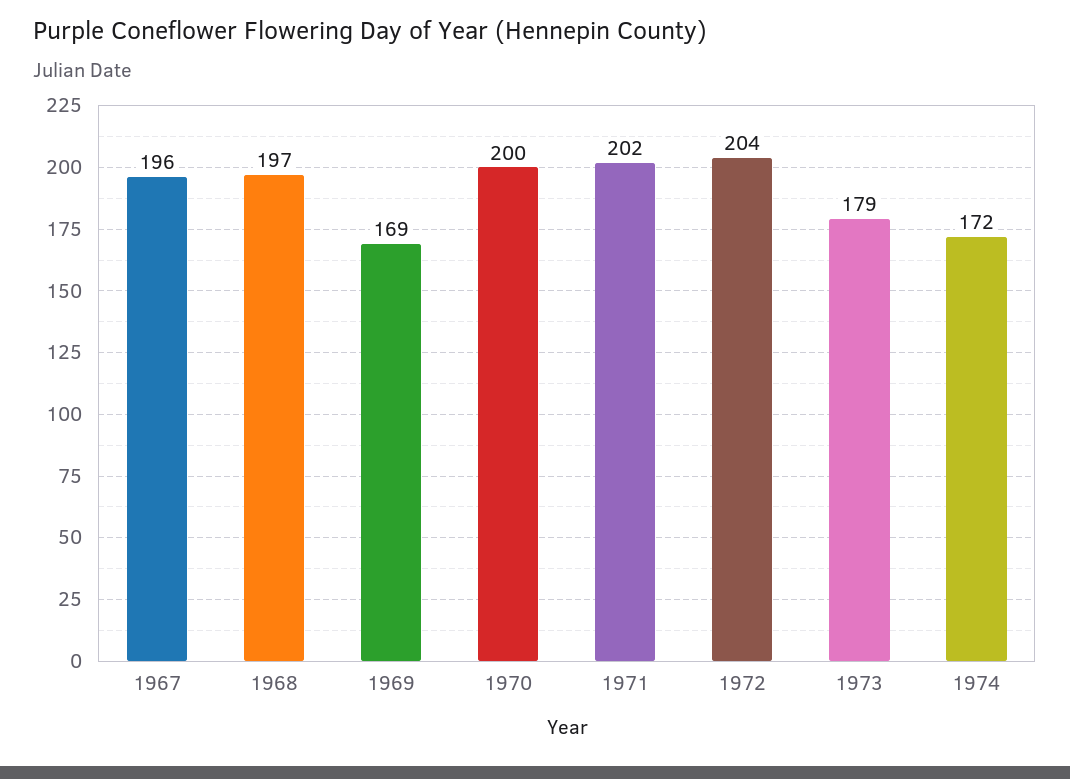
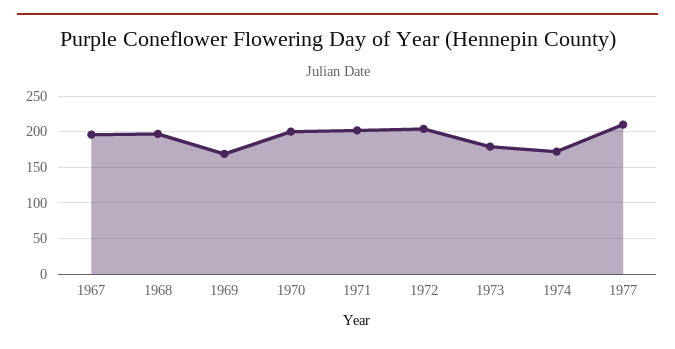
1977: none -> 210

